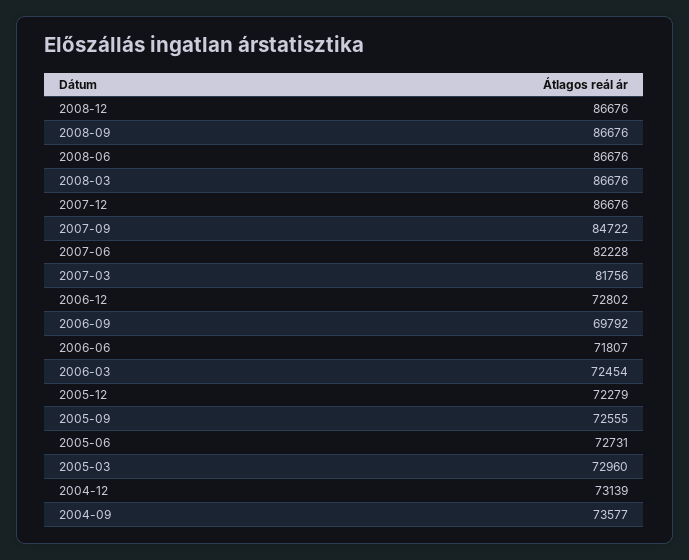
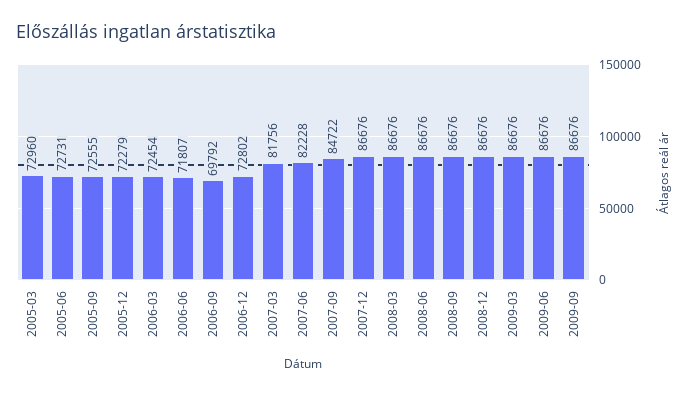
2004-12: 73139 -> none
2004-09: 73577 -> none
2009-03: none -> 86676
2009-06: none -> 86676
2009-09: none -> 86676

